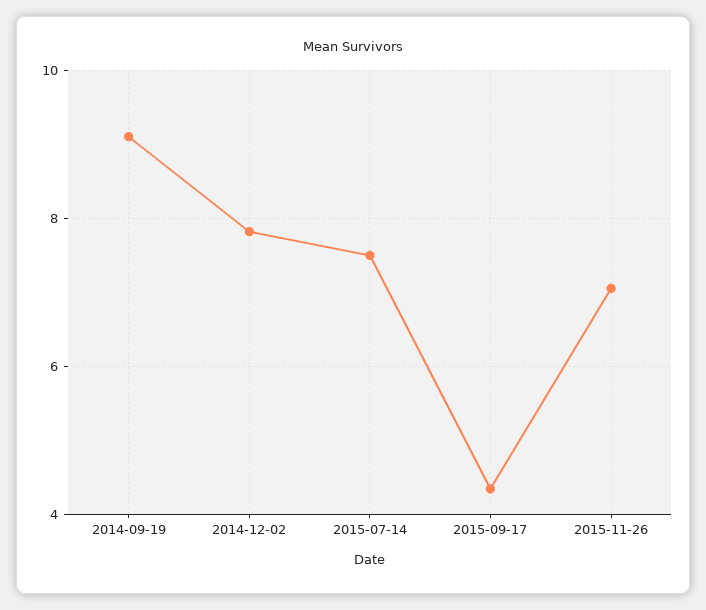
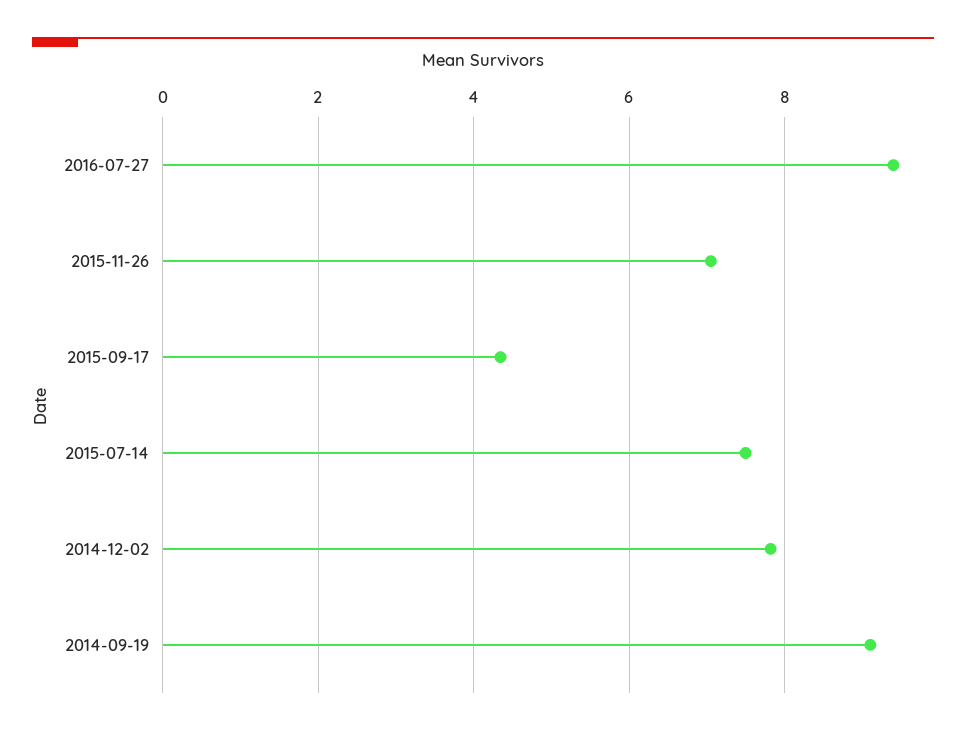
2016-07-27: none -> 9.4

